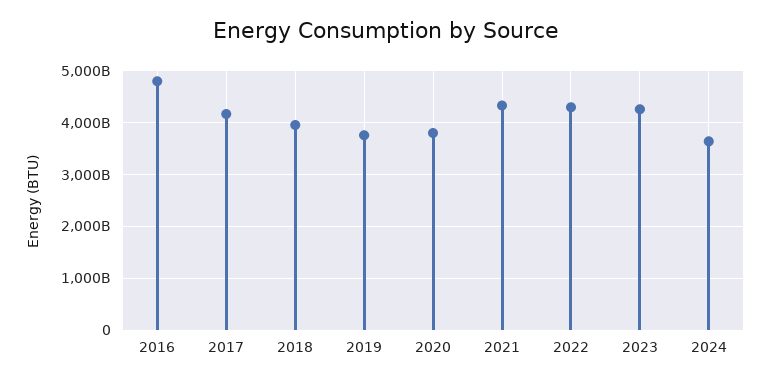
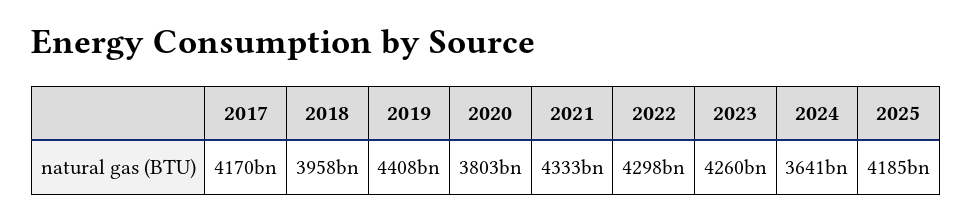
2016: 4800000000000 -> none
2019: 3800000000000 -> 4408000000000
2025: none -> 4185000000000

